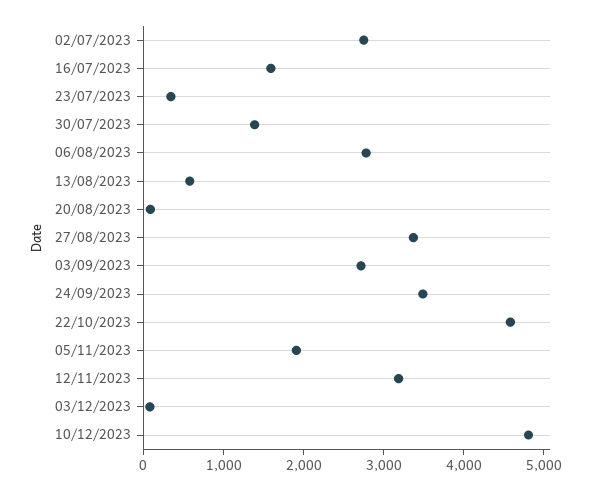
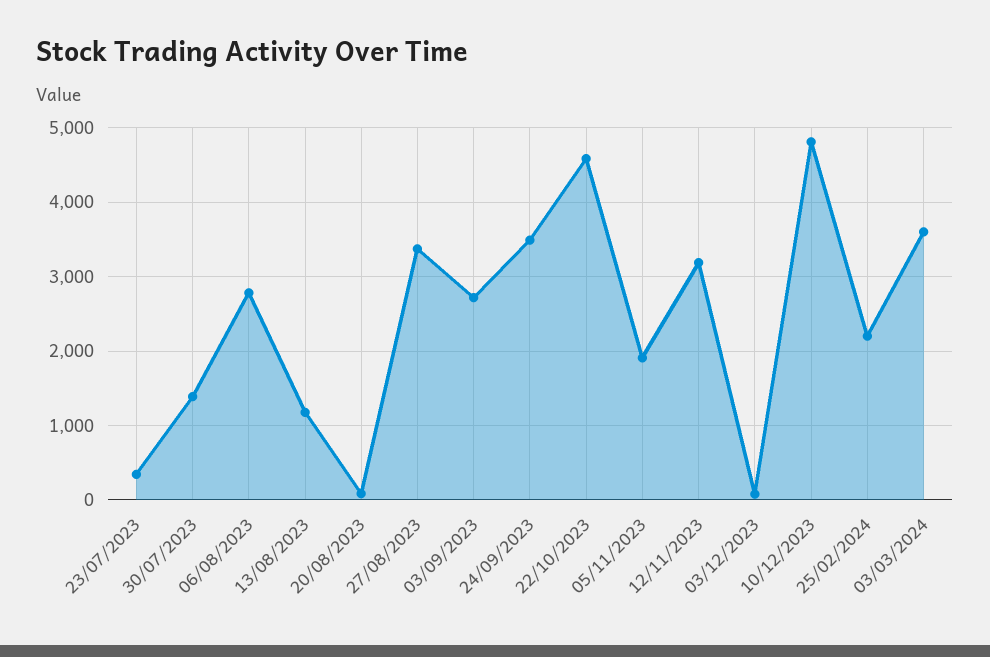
02/07/2023: 2800 -> none
16/07/2023: 1600 -> none
13/08/2023: 600 -> 1200
25/02/2024: none -> 2200
03/03/2024: none -> 3600

